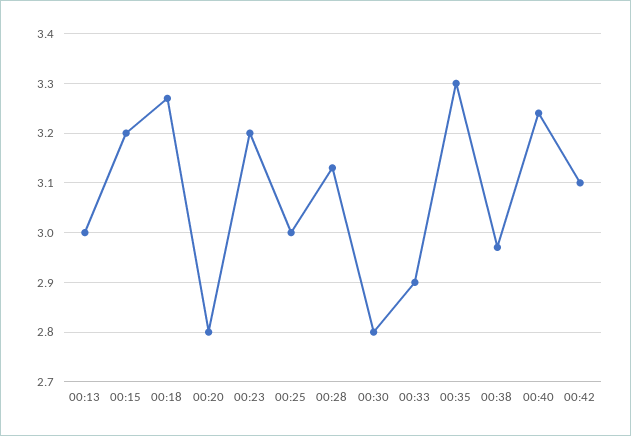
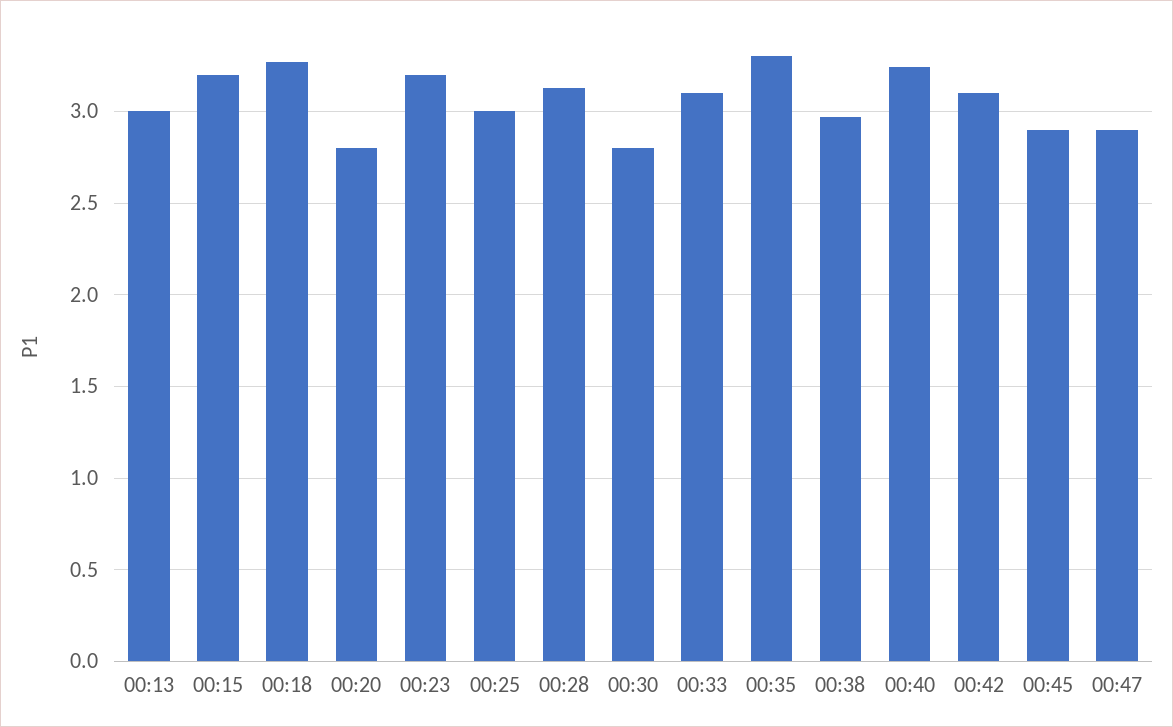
00:33: 2.9 -> 3.1
00:45: none -> 2.9
00:47: none -> 2.9

